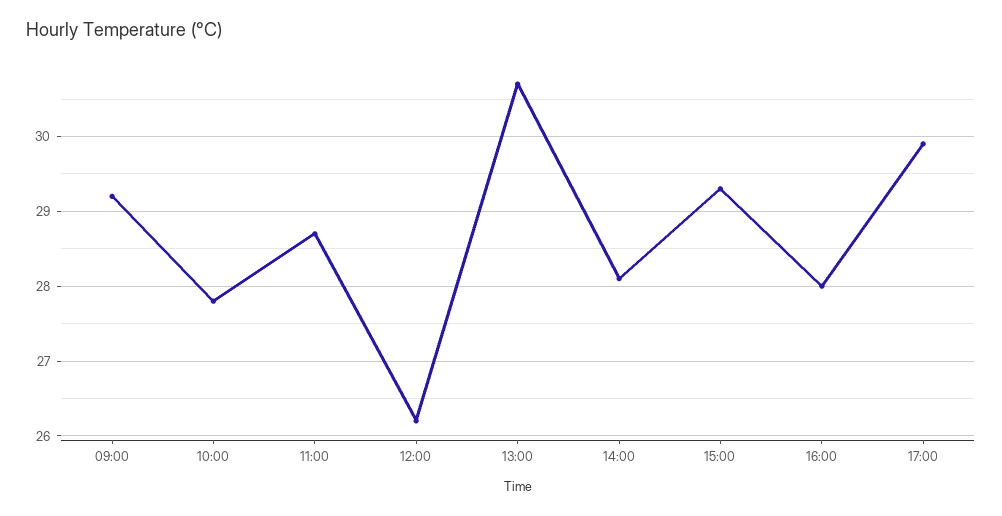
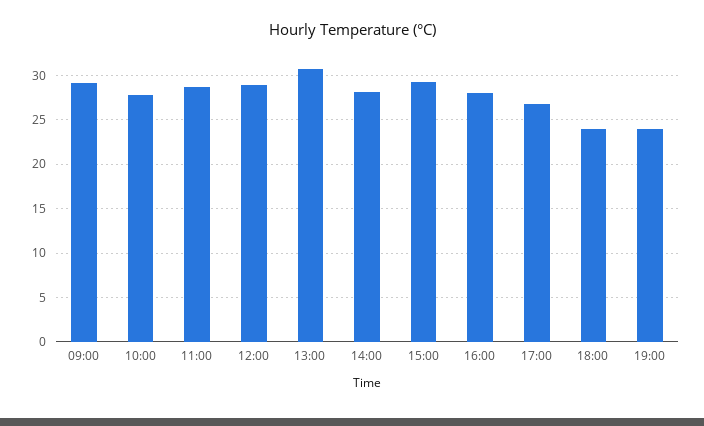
12:00: 26.2 -> 29
17:00: 29.9 -> 27
18:00: none -> 24
19:00: none -> 24

